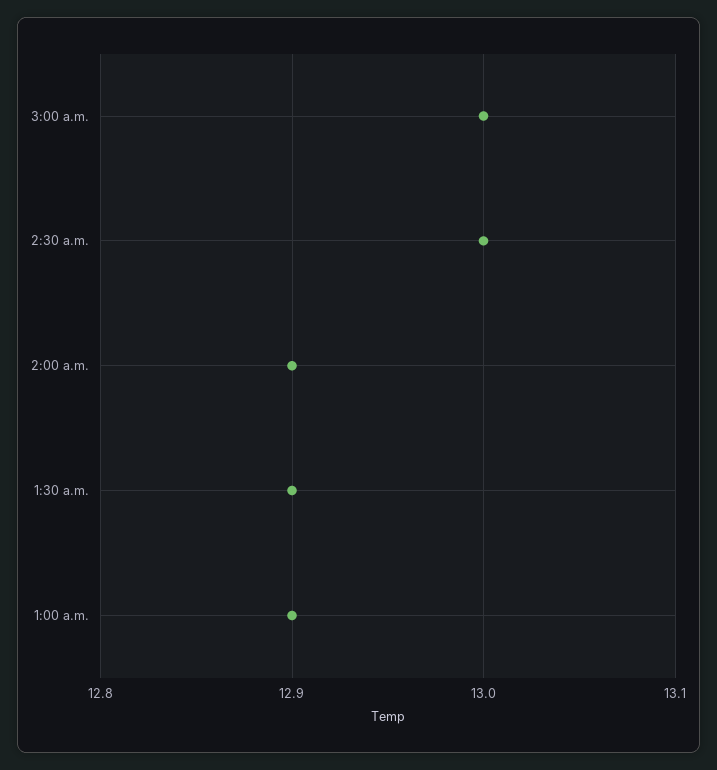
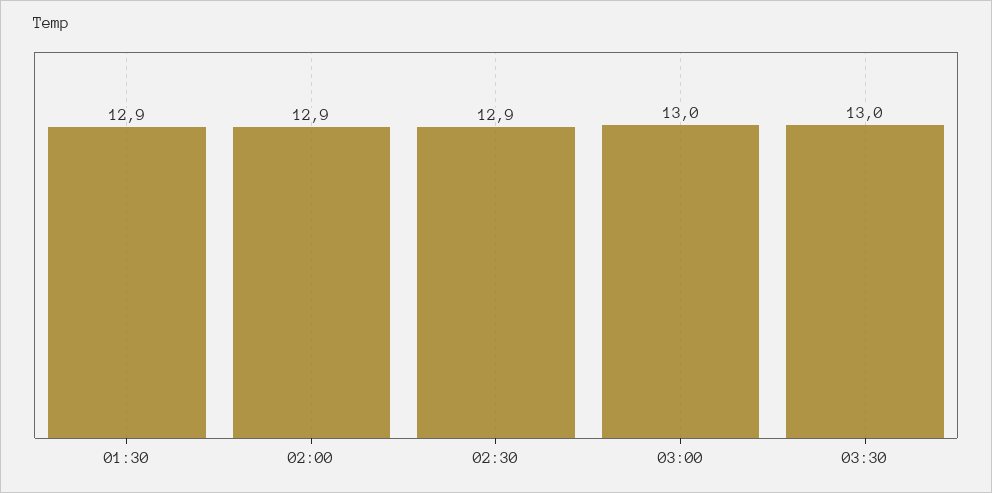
2:30 a.m.: 13 -> 12.9
1:00 a.m.: 12.9 -> none
03:30: none -> 13

